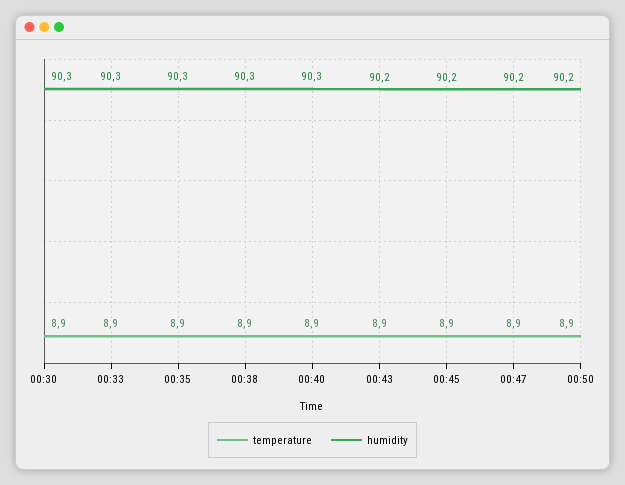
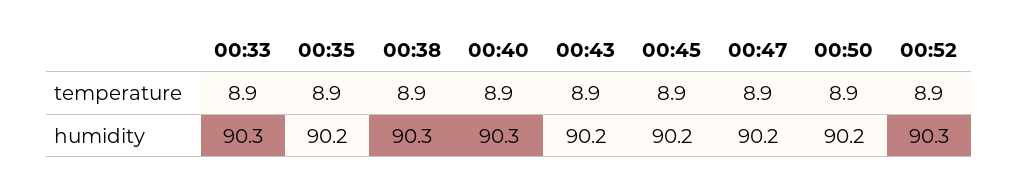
temperature, 00:30: 8.9 -> none
humidity, 00:30: 90.3 -> none
humidity, 00:35: 90.3 -> 90.2
temperature, 00:52: none -> 8.9
humidity, 00:52: none -> 90.3

